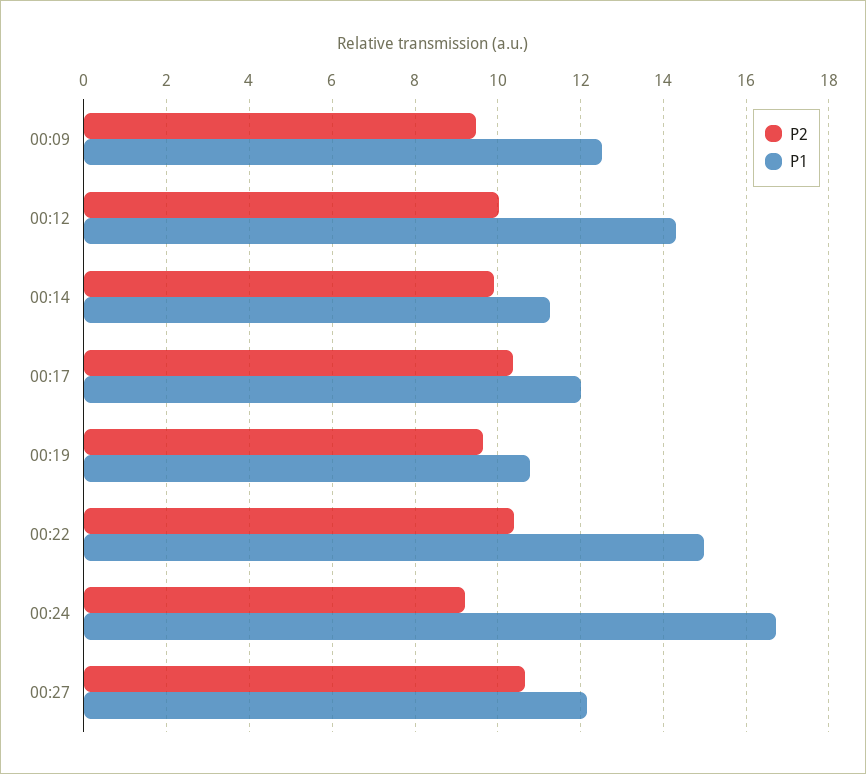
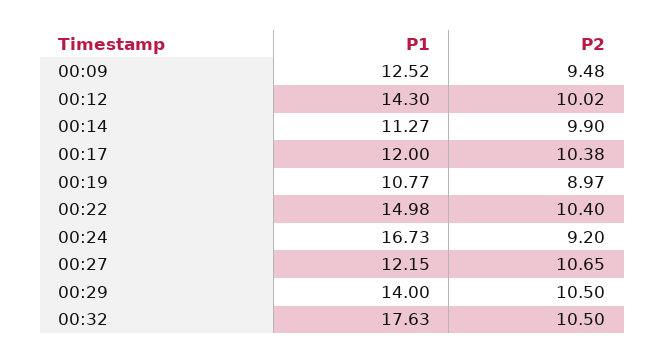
P2, 00:19: 9.6 -> 8.97
P1, 00:29: none -> 14
P2, 00:29: none -> 10.5
P1, 00:32: none -> 17.63
P2, 00:32: none -> 10.5

